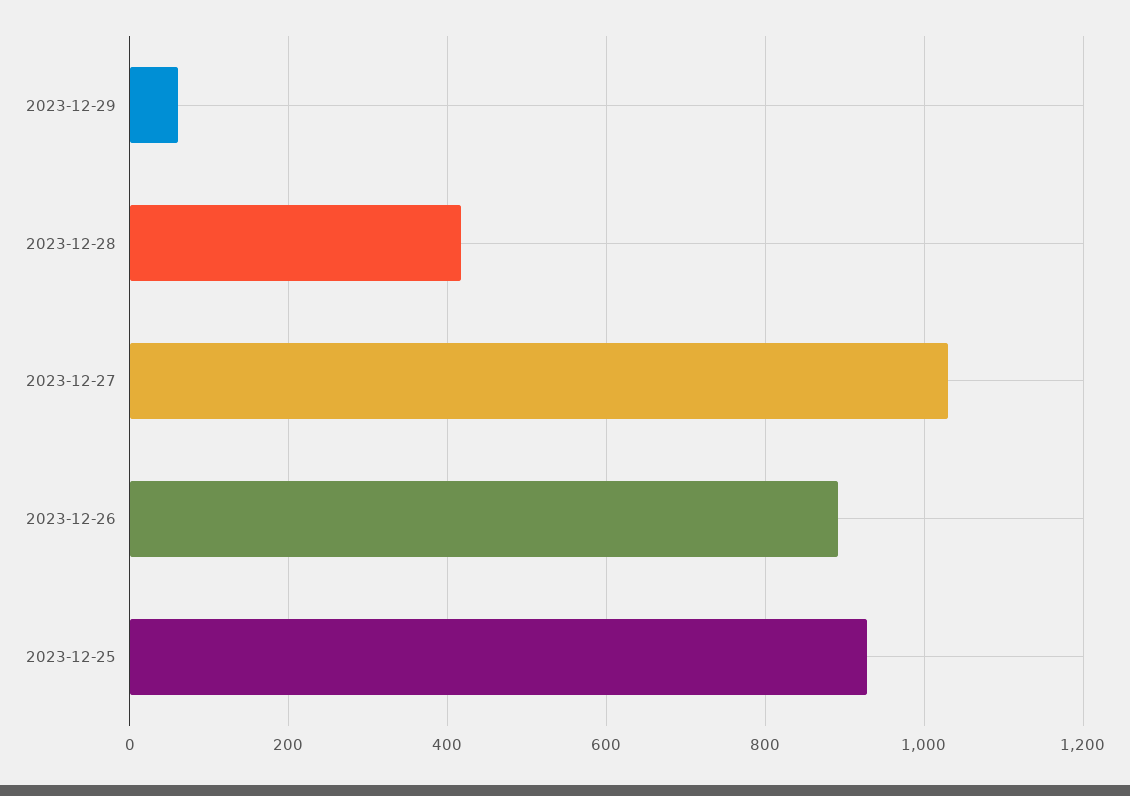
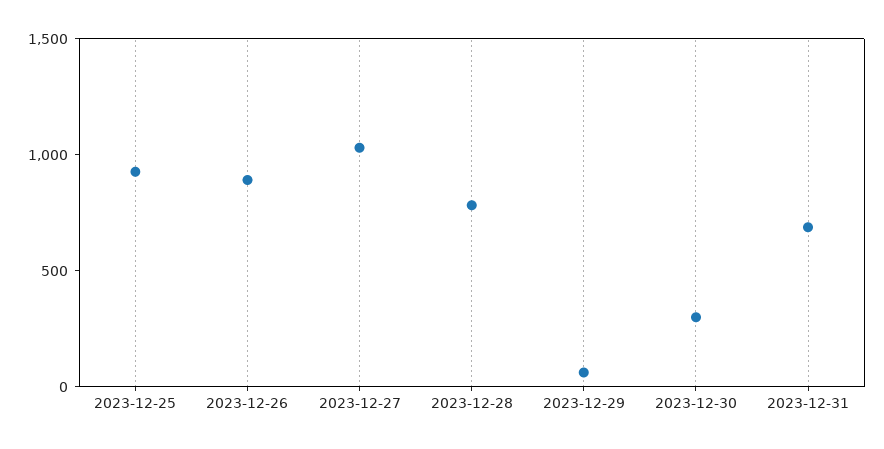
2023-12-28: 420 -> 800
2023-12-30: none -> 300
2023-12-31: none -> 700

